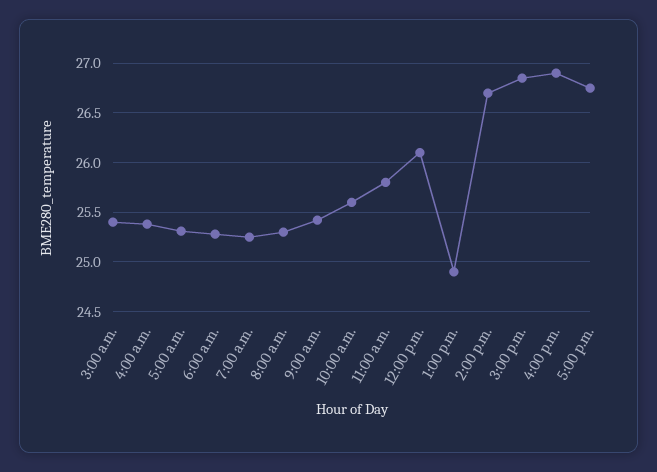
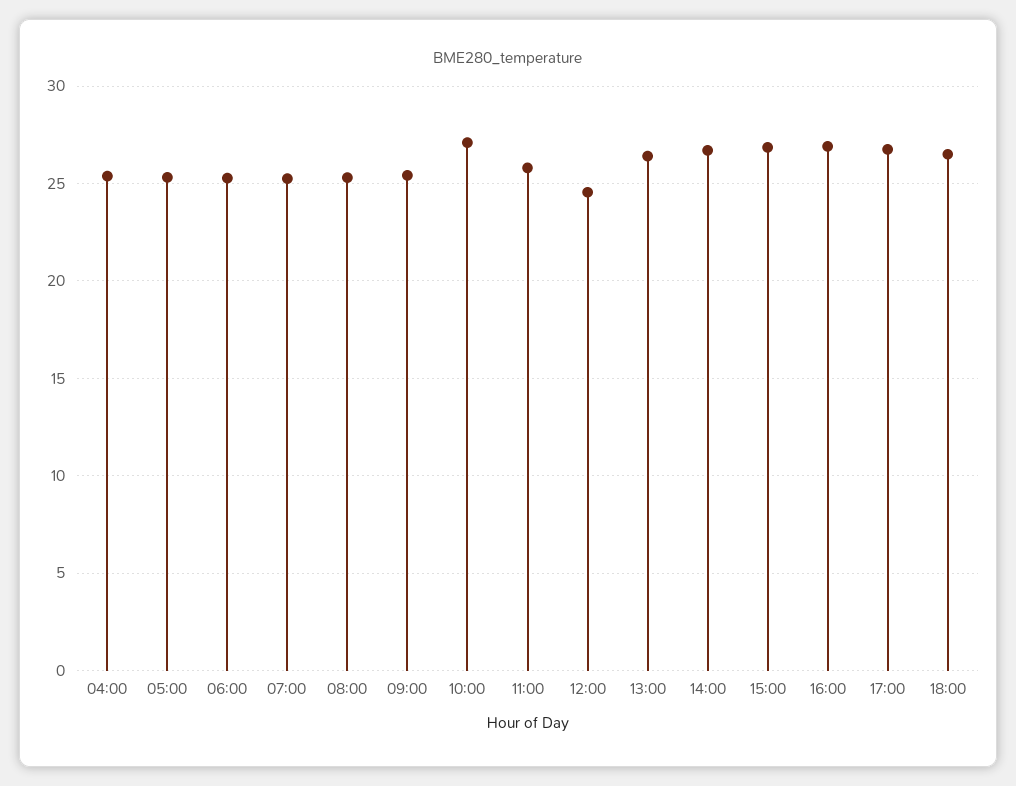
3:00 a.m.: 25.4 -> none
10:00 a.m.: 25.6 -> 27
12:00 p.m.: 26.1 -> 24.5
1:00 p.m.: 24.9 -> 26.5
18:00: none -> 26.5

